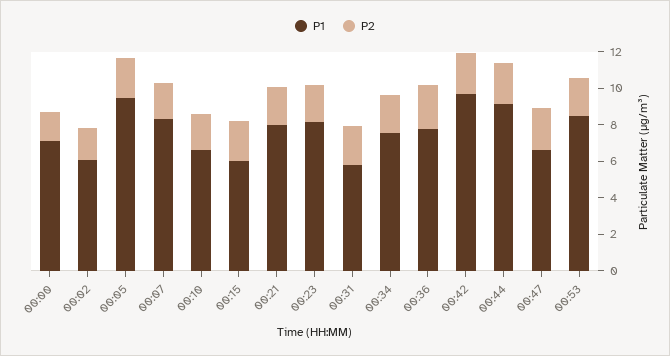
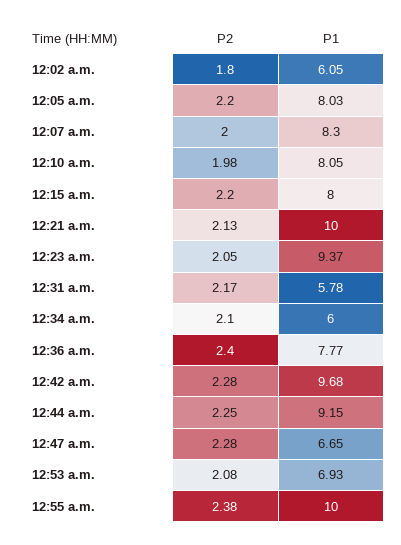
P1, 00:00: 7 -> none
P2, 00:00: 1.5 -> none
P1, 00:05: 9.5 -> 8.03
P1, 00:10: 6.5 -> 8.05
P1, 00:15: 6 -> 8
P1, 00:21: 8 -> 10
P1, 00:23: 8 -> 9.37
P1, 00:34: 7.5 -> 6
P1, 00:53: 8.5 -> 6.93
P2, 12:55 a.m.: none -> 2.38
P1, 12:55 a.m.: none -> 10

